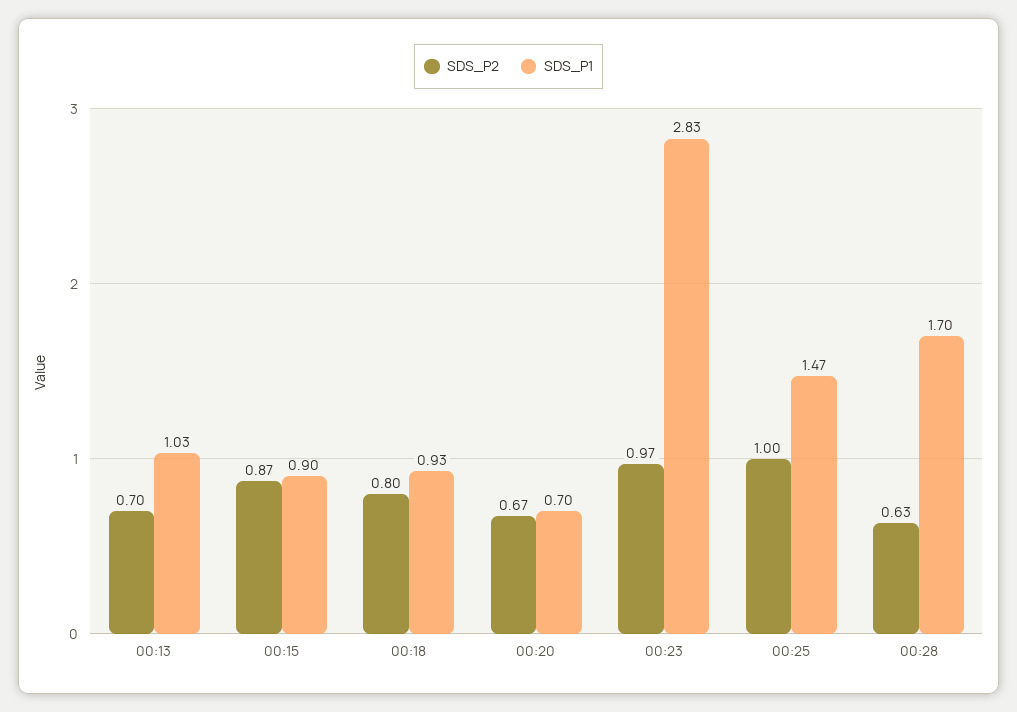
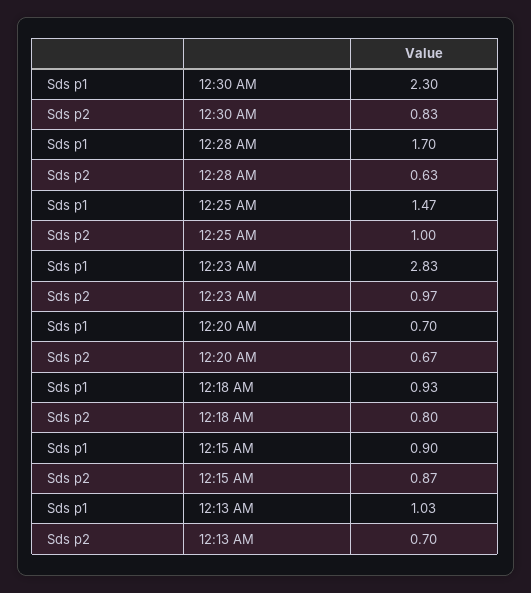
SDS_P1, 12:30 AM: none -> 2.3
SDS_P2, 12:30 AM: none -> 0.83

